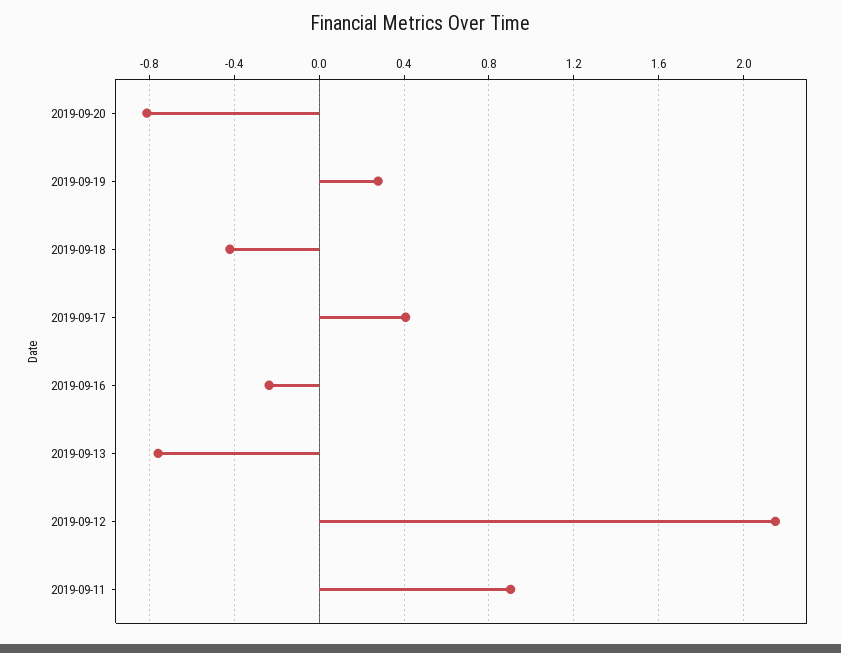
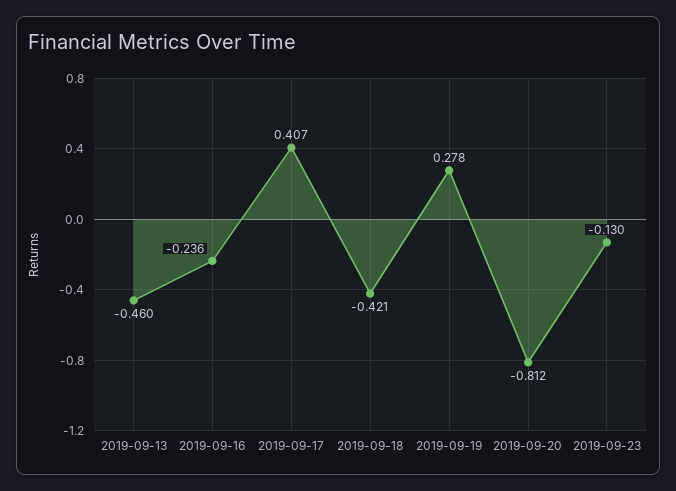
2019-09-13: -0.75 -> -0.46
2019-09-12: 2.15 -> none
2019-09-11: 0.9 -> none
2019-09-23: none -> -0.13

